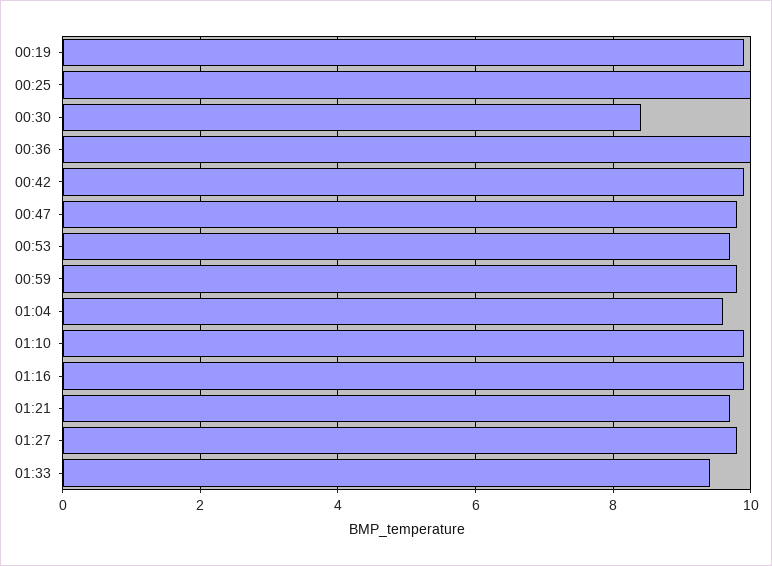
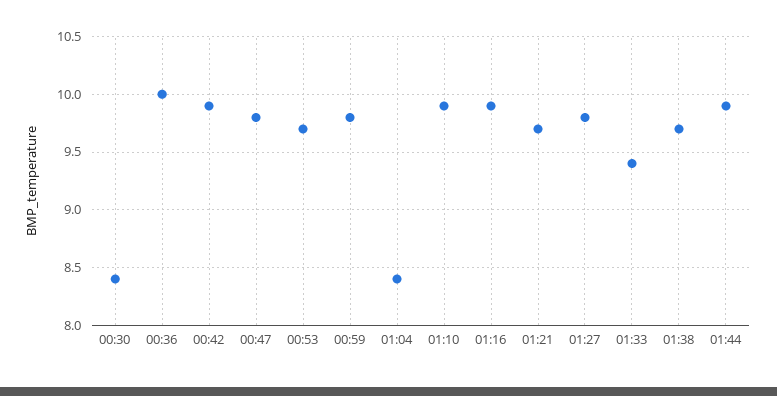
00:19: 10 -> none
00:25: 10 -> none
01:04: 9.5 -> 8.4
01:38: none -> 9.7
01:44: none -> 9.9

